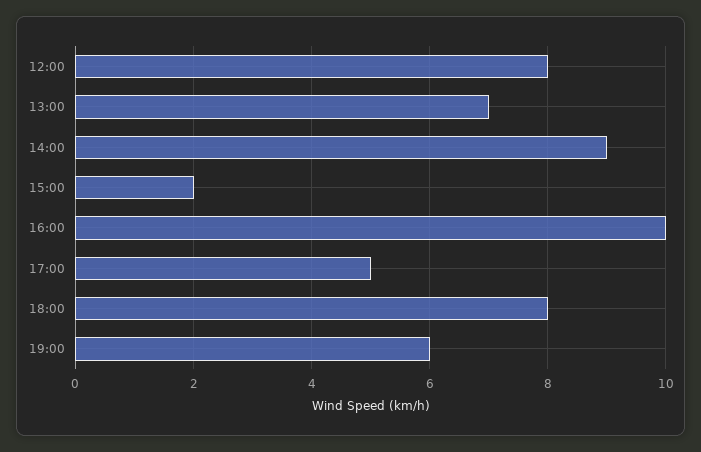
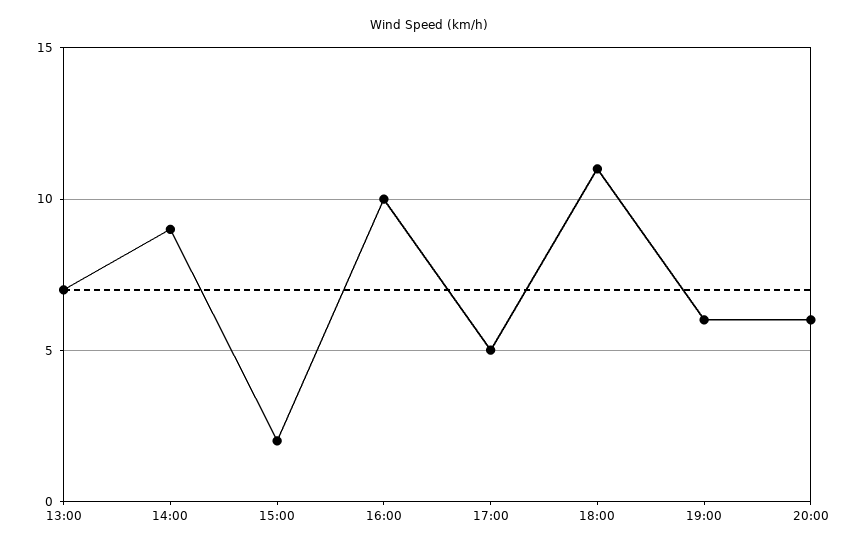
12:00: 8 -> none
18:00: 8 -> 11
20:00: none -> 6

